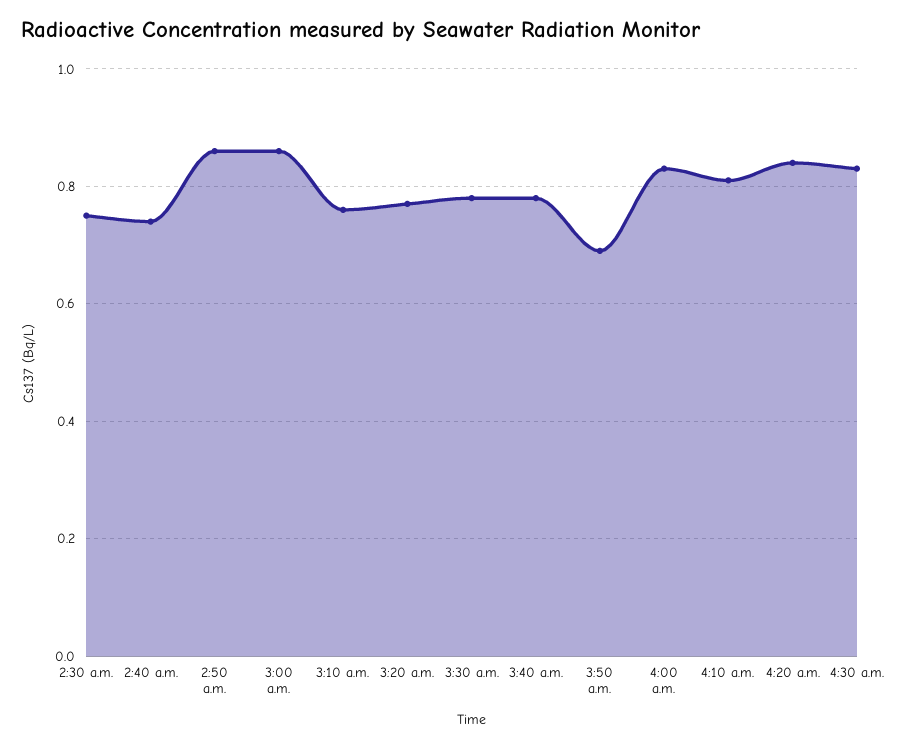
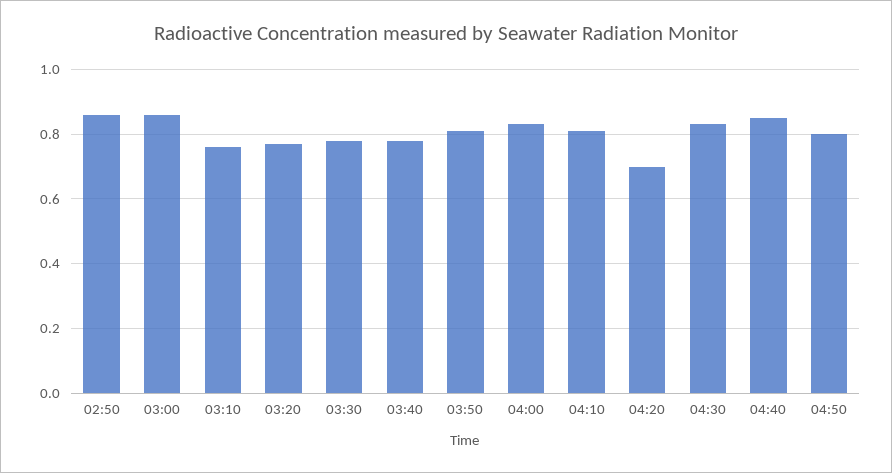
2:30 a.m.: 0.75 -> none
2:40 a.m.: 0.75 -> none
3:50 a.m.: 0.7 -> 0.8
4:20 a.m.: 0.85 -> 0.7
04:40: none -> 0.85
04:50: none -> 0.8

